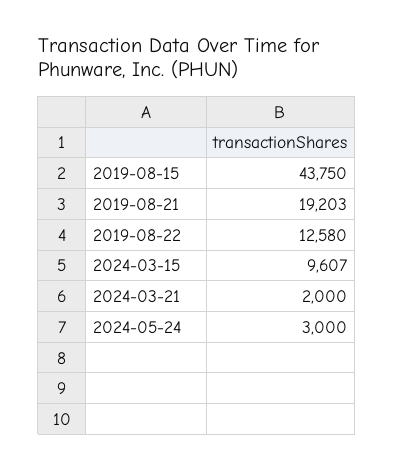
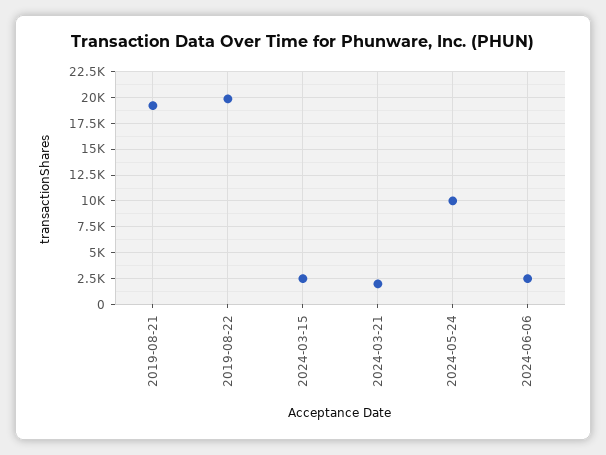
2019-08-15: 43750 -> none
2019-08-22: 12580 -> 20000
2024-03-15: 9607 -> 2500
2024-05-24: 3000 -> 10000
2024-06-06: none -> 2500

